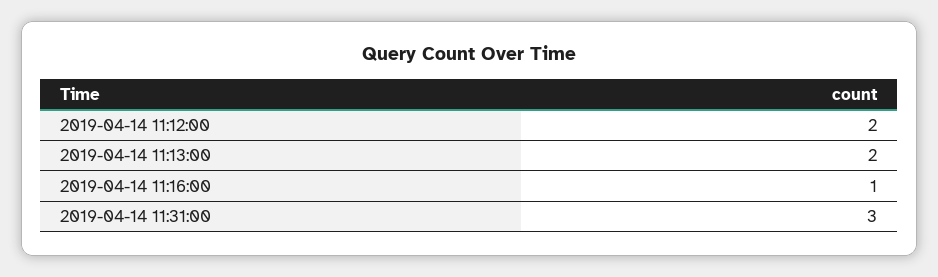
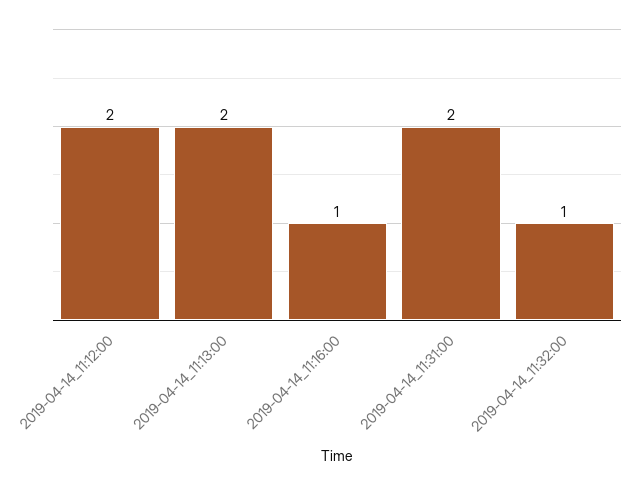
2019-04-14 11:31:00: 3 -> 2
2019-04-14_11:32:00: none -> 1

